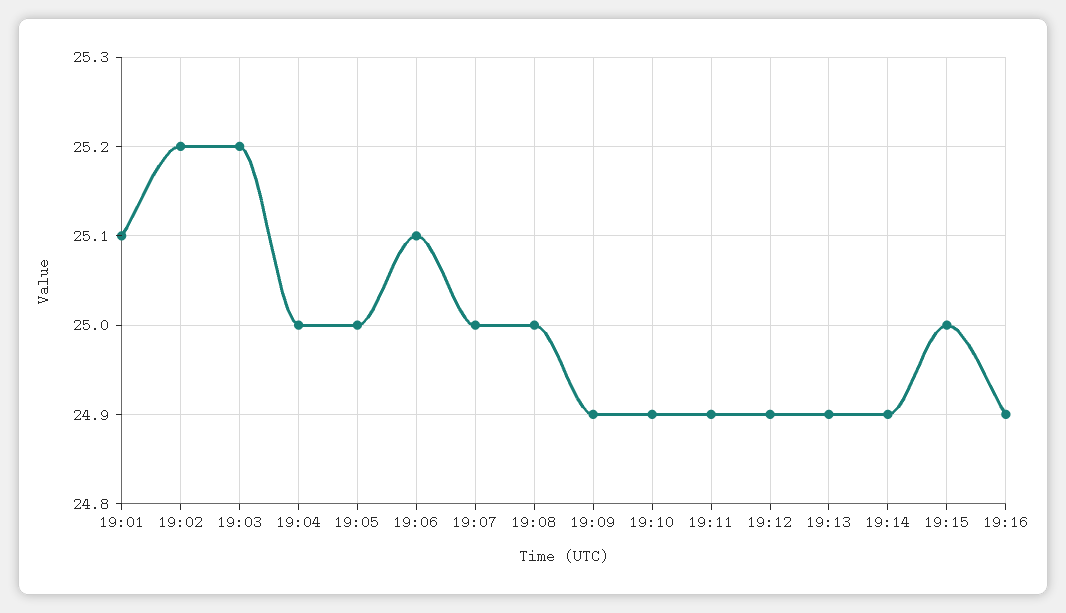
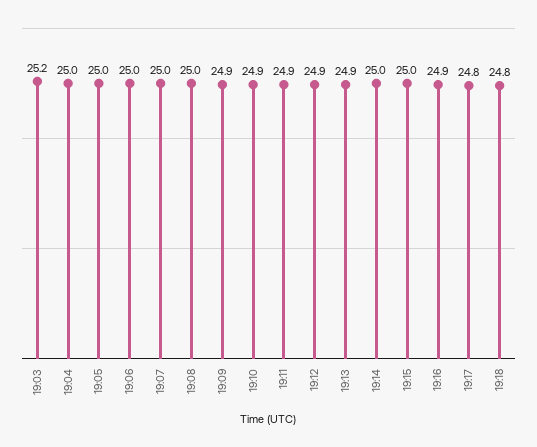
19:01: 25.1 -> none
19:02: 25.2 -> none
19:06: 25.1 -> 25
19:14: 24.9 -> 25
19:17: none -> 24.8
19:18: none -> 24.8

